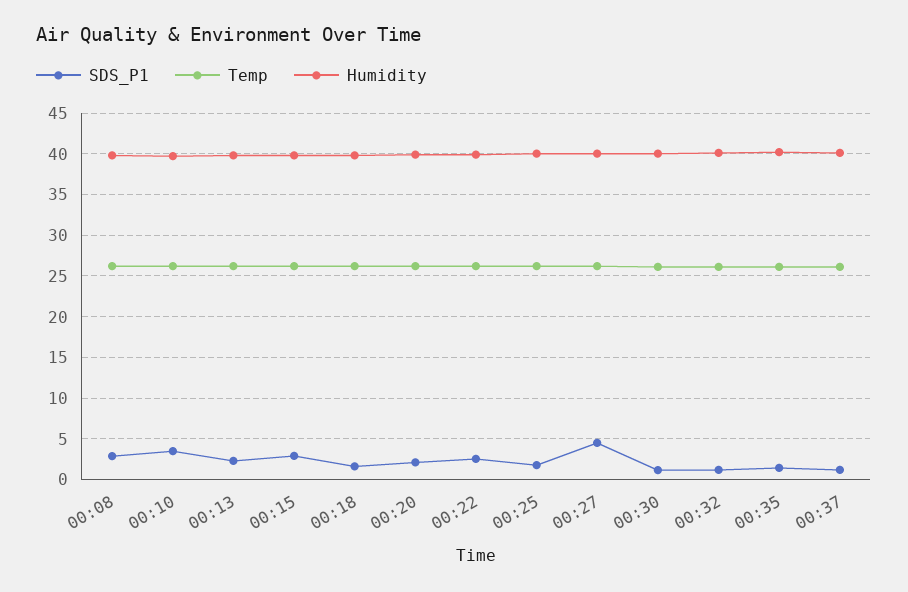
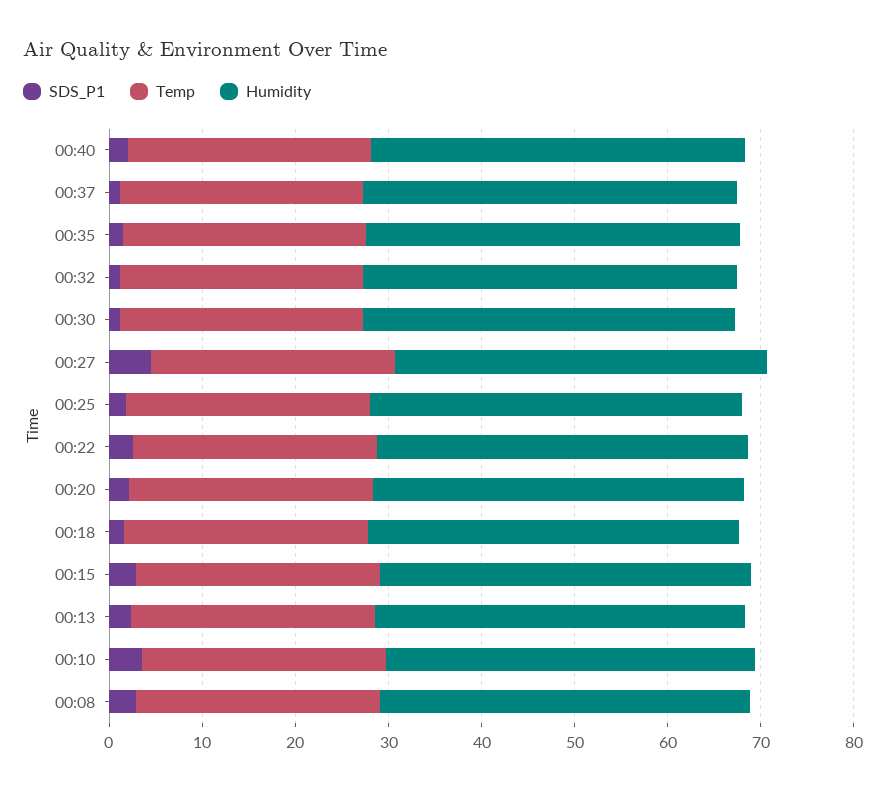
SDS_P1, 00:40: none -> 2
Temp, 00:40: none -> 26
Humidity, 00:40: none -> 40

